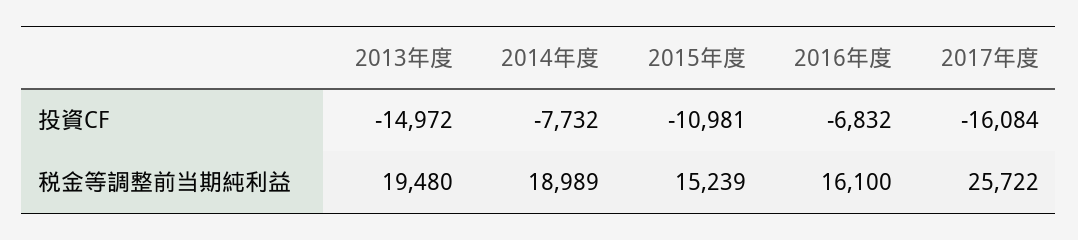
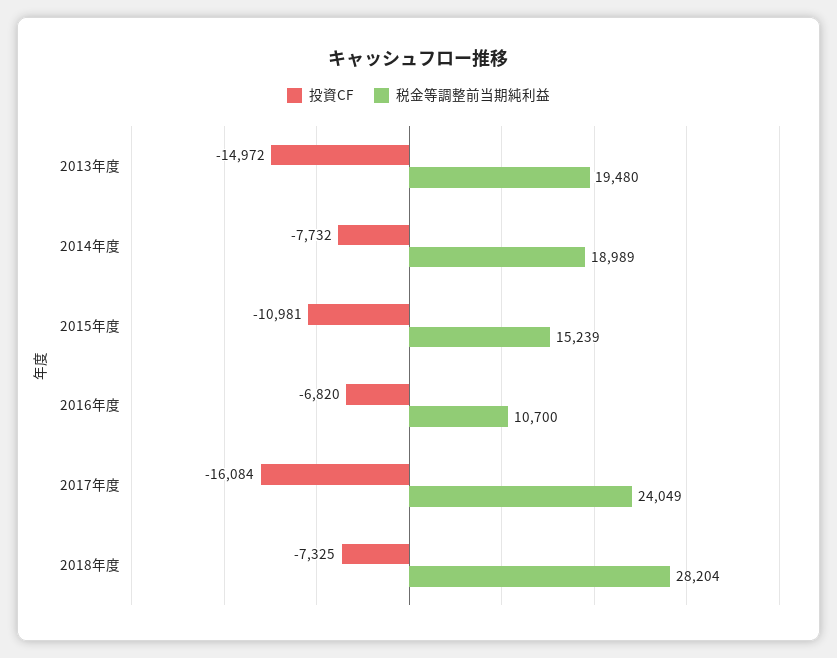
投資CF, 2016年度: -6832 -> -6820
税金等調整前当期純利益, 2016年度: 16100 -> 10700
税金等調整前当期純利益, 2017年度: 25722 -> 24049
投資CF, 2018年度: none -> -7325
税金等調整前当期純利益, 2018年度: none -> 28204

